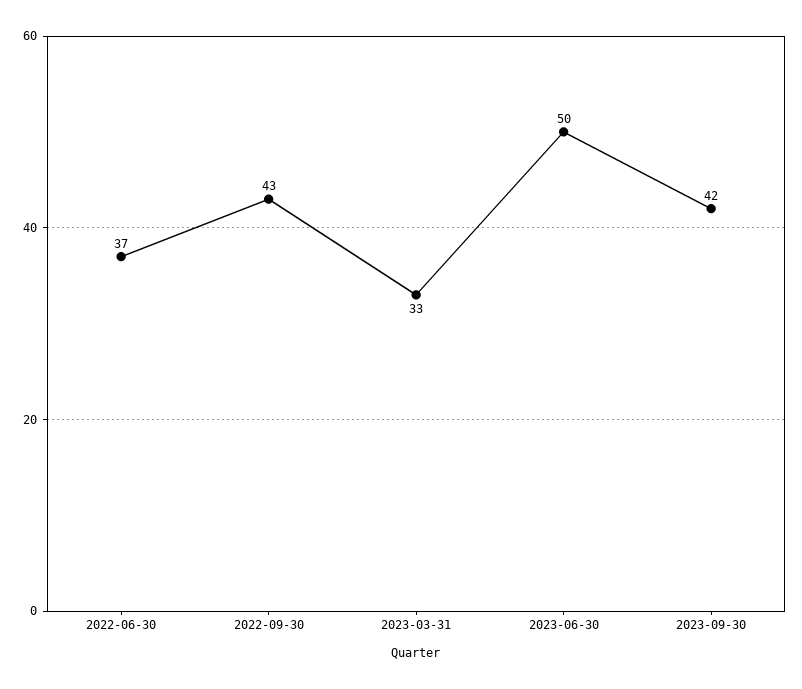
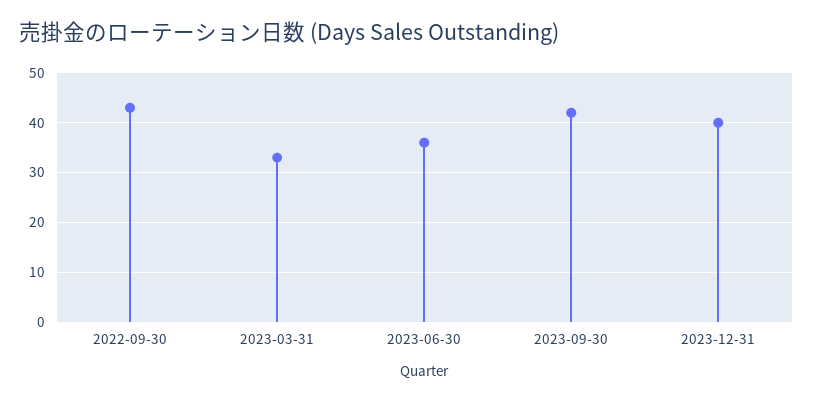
2022-06-30: 37 -> none
2023-06-30: 50 -> 35
2023-12-31: none -> 40

